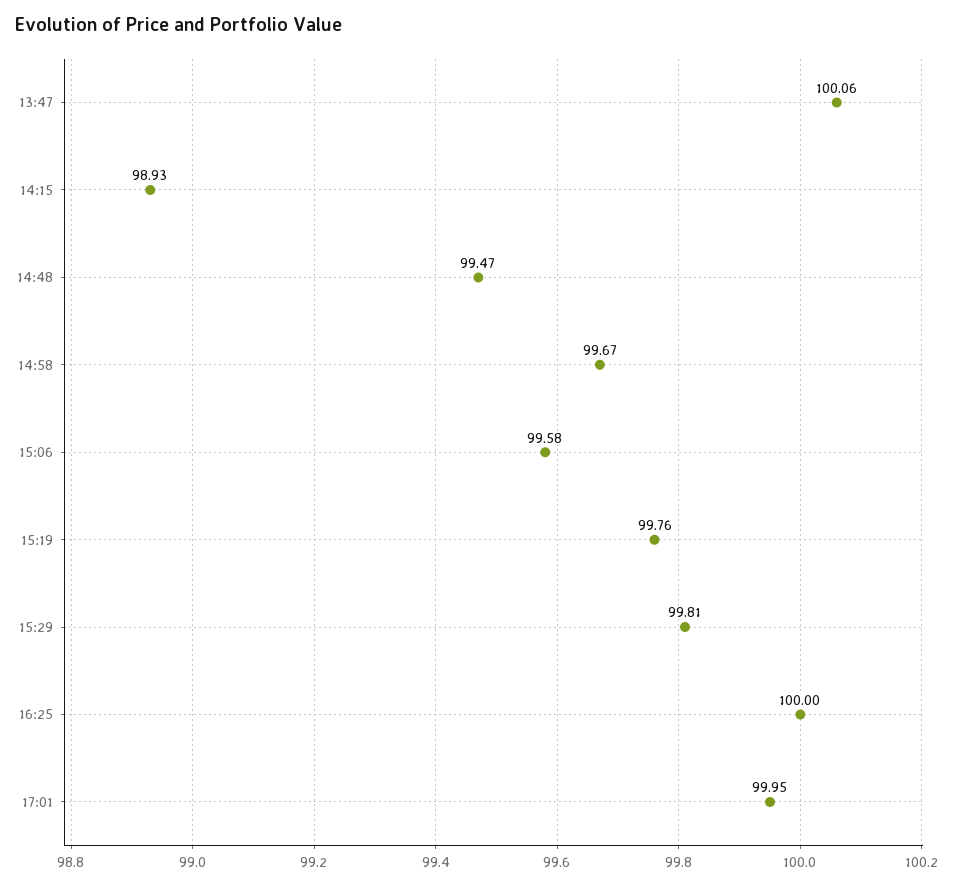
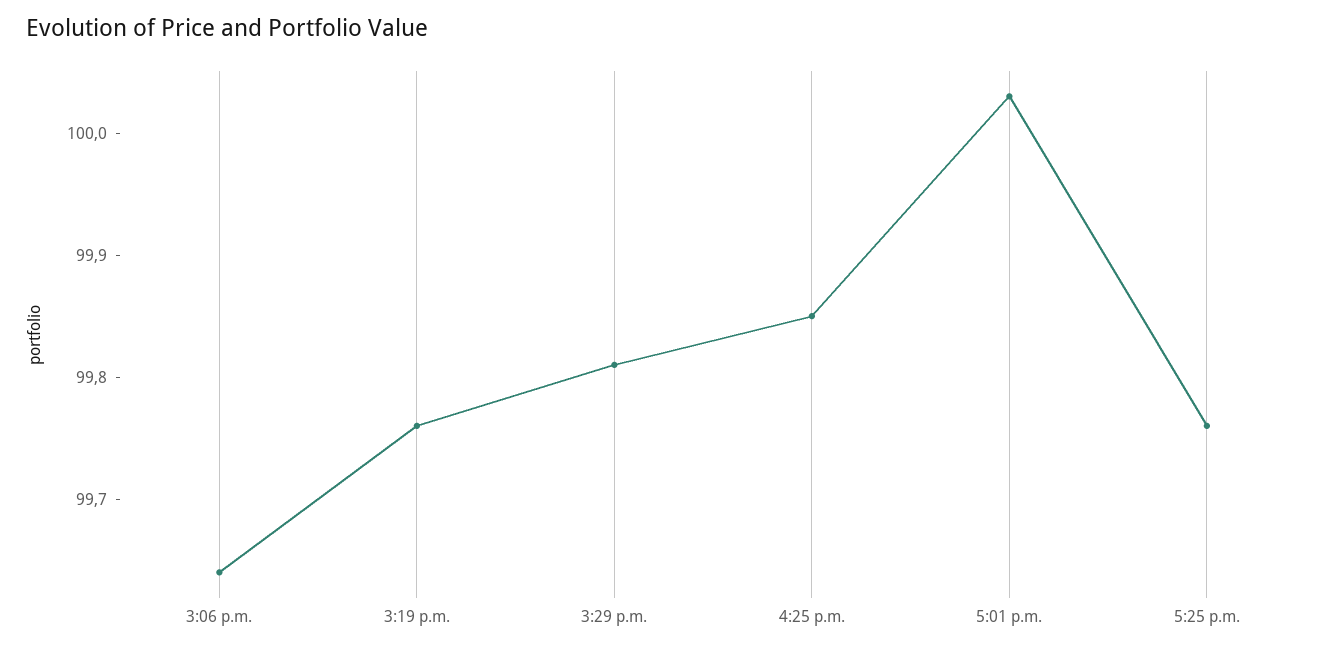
13:47: 100.06 -> none
14:15: 98.93 -> none
14:48: 99.47 -> none
14:58: 99.67 -> none
15:06: 99.58 -> 99.64
16:25: 100 -> 99.85
17:01: 99.95 -> 100.03
5:25 p.m.: none -> 99.76

